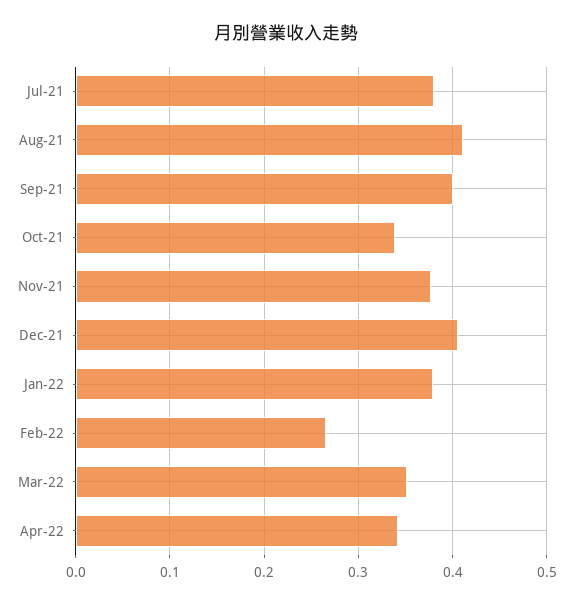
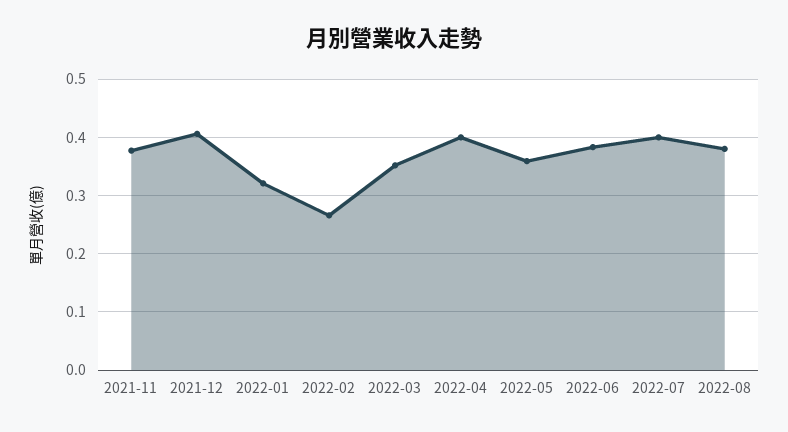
Jul-21: 0.38 -> none
Aug-21: 0.41 -> none
Sep-21: 0.4 -> none
Oct-21: 0.34 -> none
Jan-22: 0.38 -> 0.32
Apr-22: 0.34 -> 0.4
2022-05: none -> 0.36
2022-06: none -> 0.38
2022-07: none -> 0.4
2022-08: none -> 0.38

